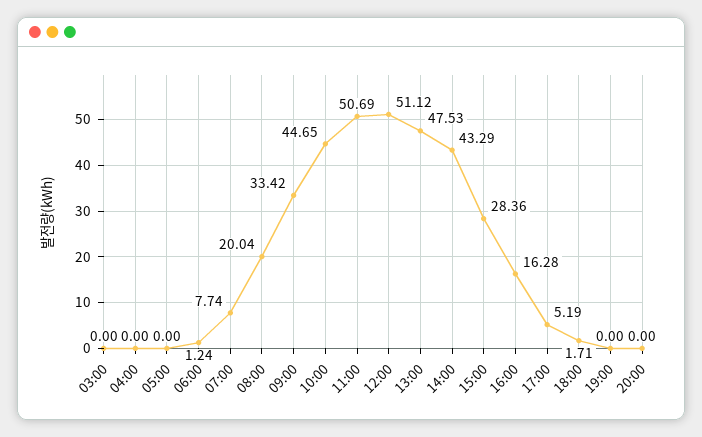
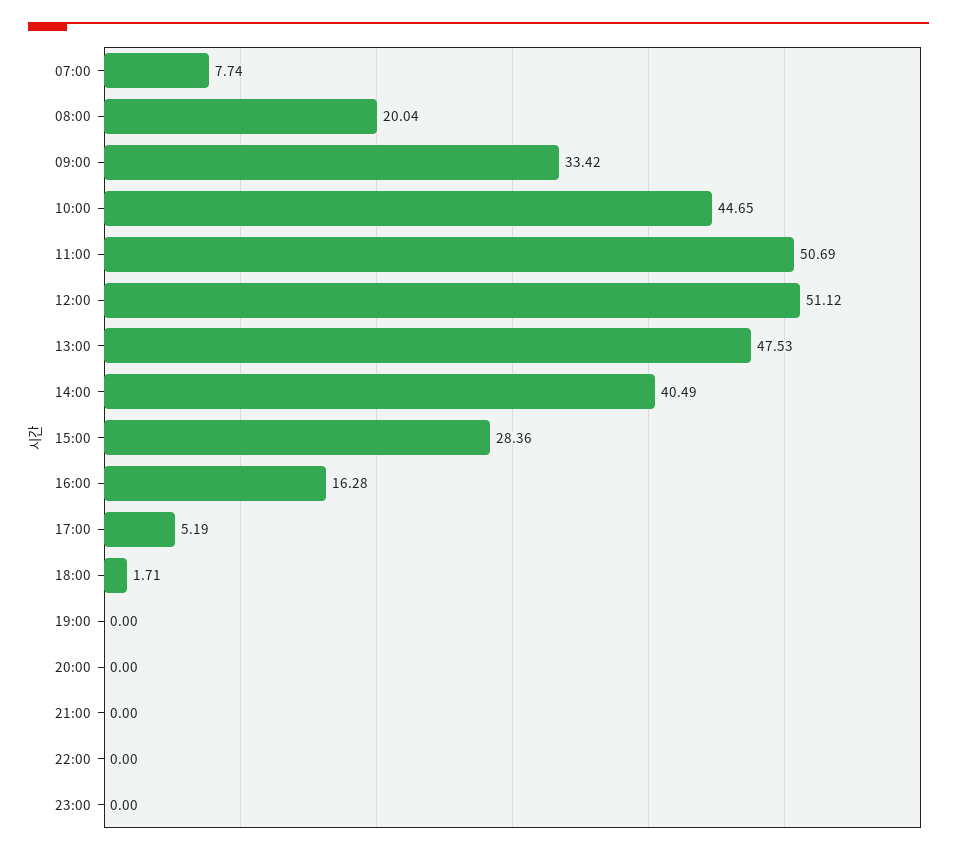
03:00: 0 -> none
04:00: 0 -> none
05:00: 0 -> none
06:00: 1.24 -> none
14:00: 43.29 -> 40.49
21:00: none -> 0
22:00: none -> 0
23:00: none -> 0

